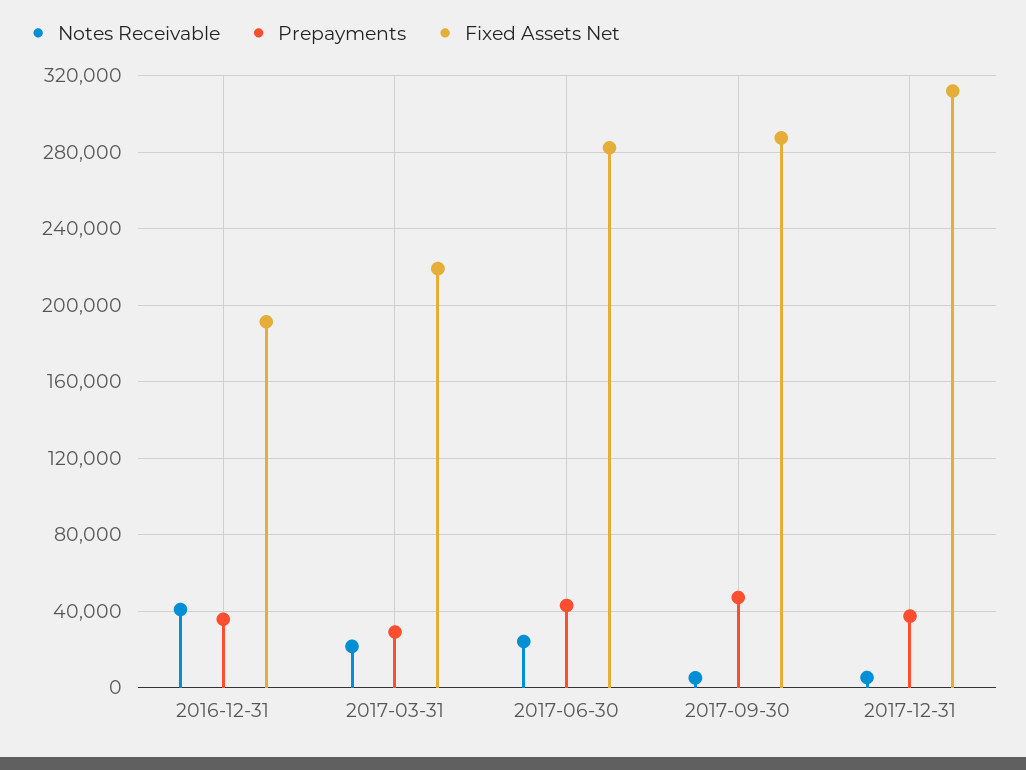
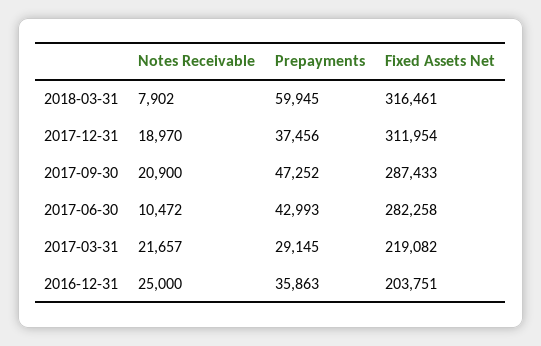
Notes Receivable, 2016-12-31: 40000 -> 25000
Fixed Assets Net, 2016-12-31: 190000 -> 203751
Notes Receivable, 2017-06-30: 25000 -> 10472
Notes Receivable, 2017-09-30: 5000 -> 20900
Notes Receivable, 2017-12-31: 5000 -> 18970
Notes Receivable, 2018-03-31: none -> 7902
Prepayments, 2018-03-31: none -> 59945
Fixed Assets Net, 2018-03-31: none -> 316461

